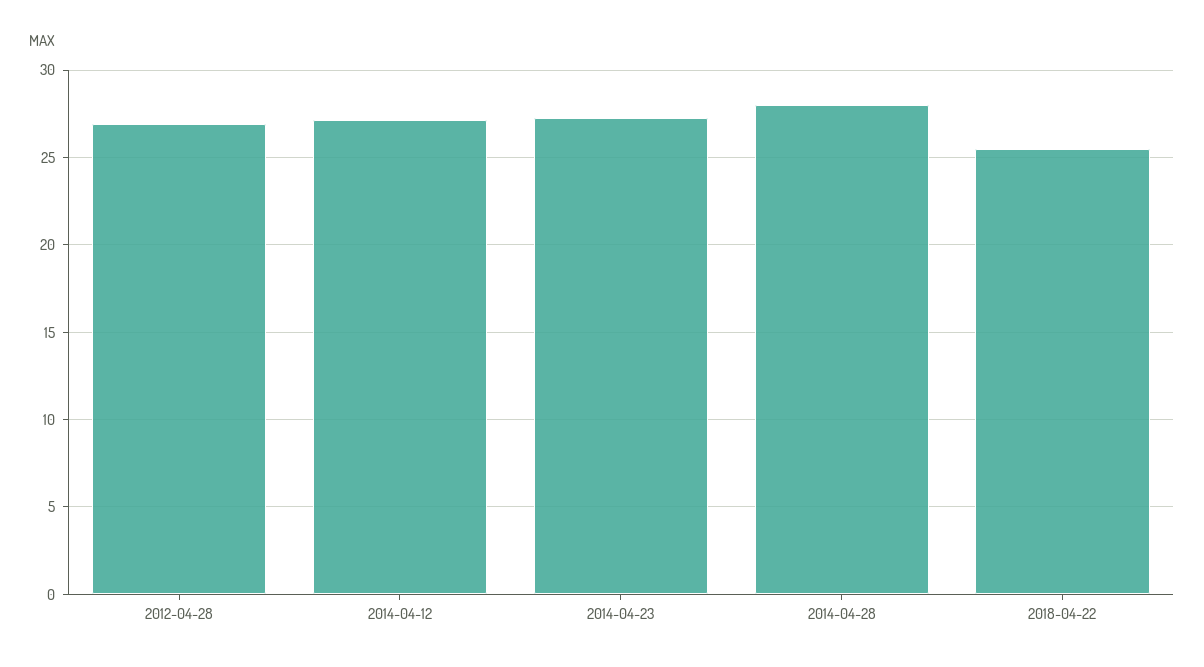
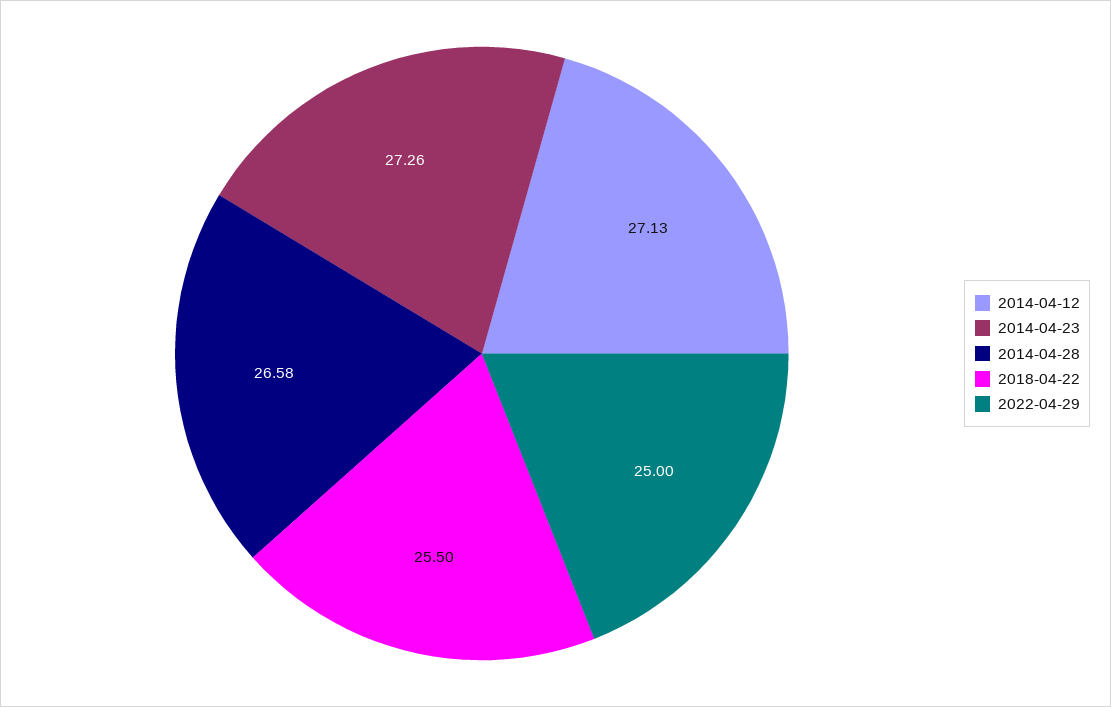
2012-04-28: 27 -> none
2014-04-28: 28 -> 26.58
2022-04-29: none -> 25

